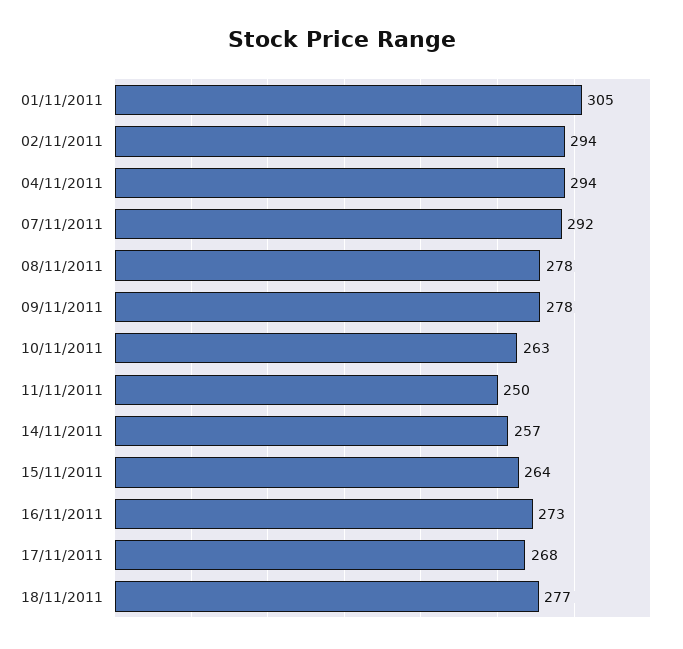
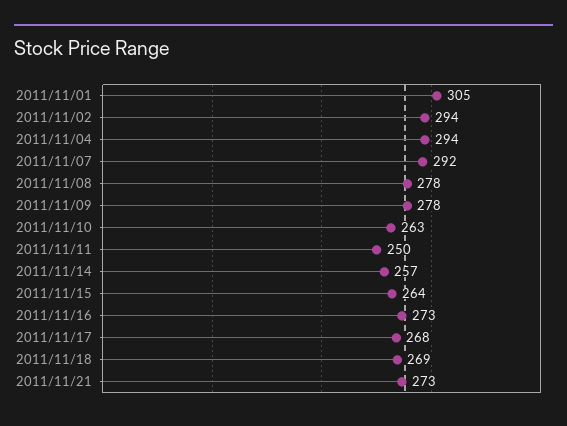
18/11/2011: 277 -> 269
2011/11/21: none -> 273

